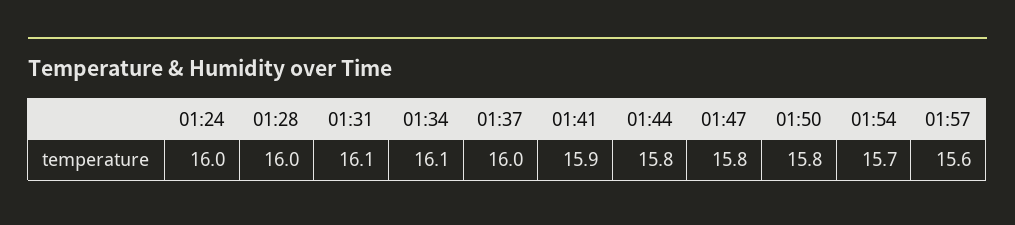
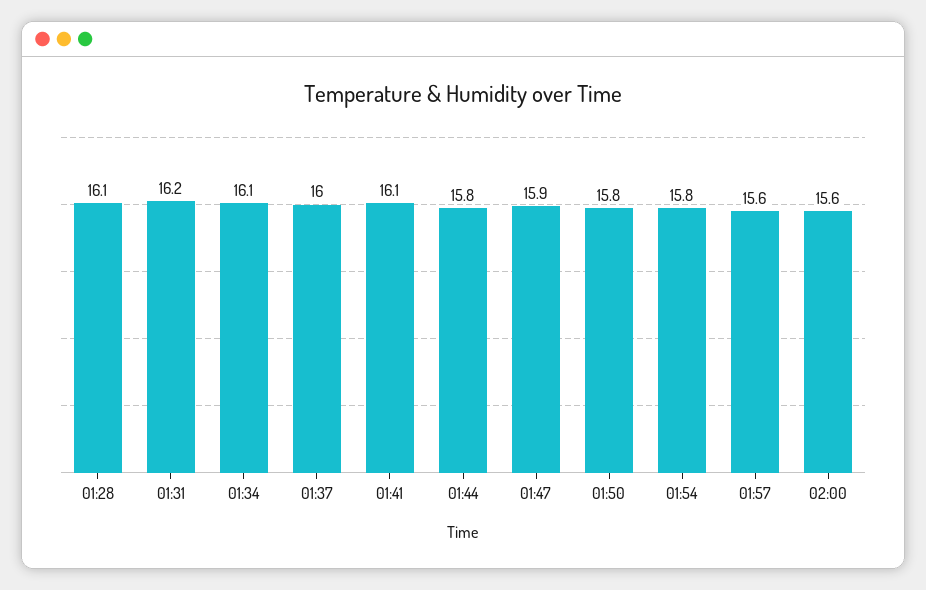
01:24: 16 -> none
01:28: 16 -> 16.1
01:31: 16.1 -> 16.2
01:41: 15.9 -> 16.1
01:47: 15.8 -> 15.9
01:54: 15.7 -> 15.8
02:00: none -> 15.6

